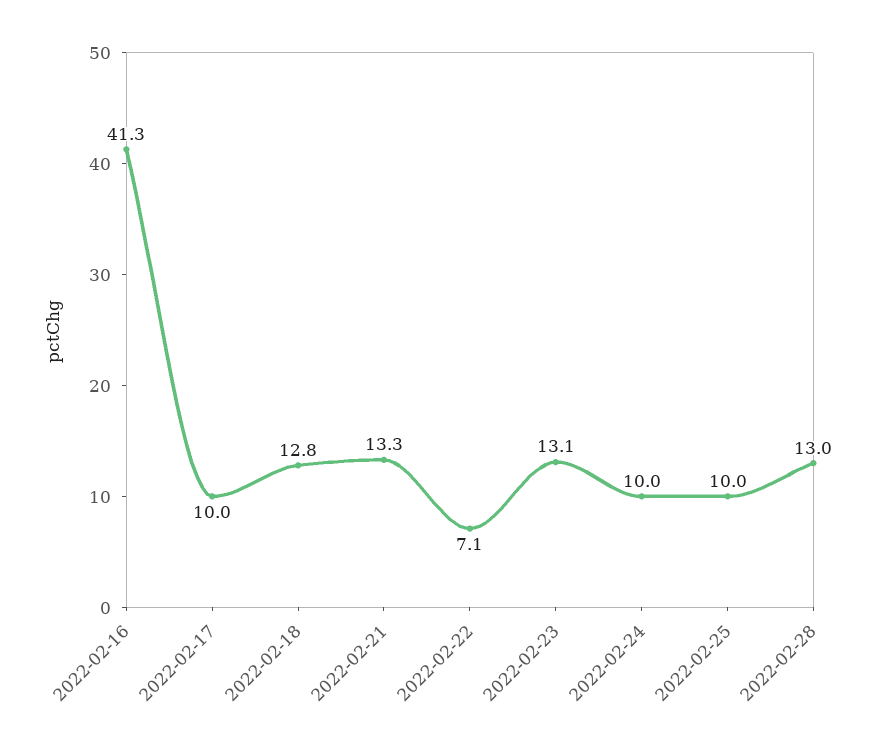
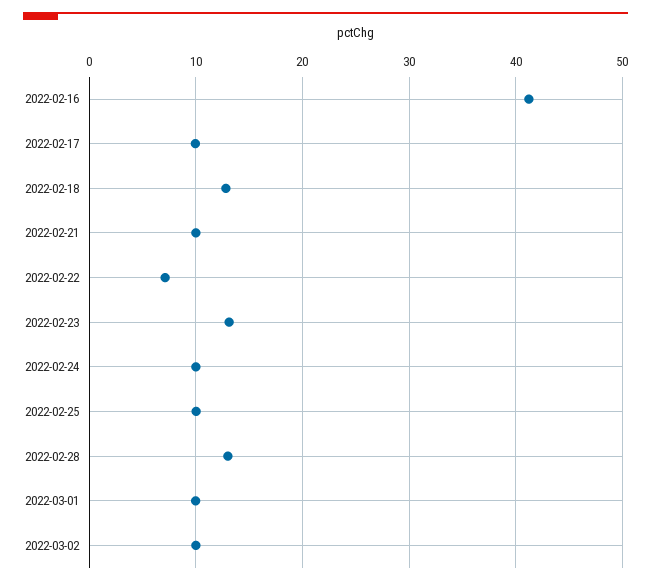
2022-02-21: 13.3 -> 10
2022-03-01: none -> 10
2022-03-02: none -> 10

